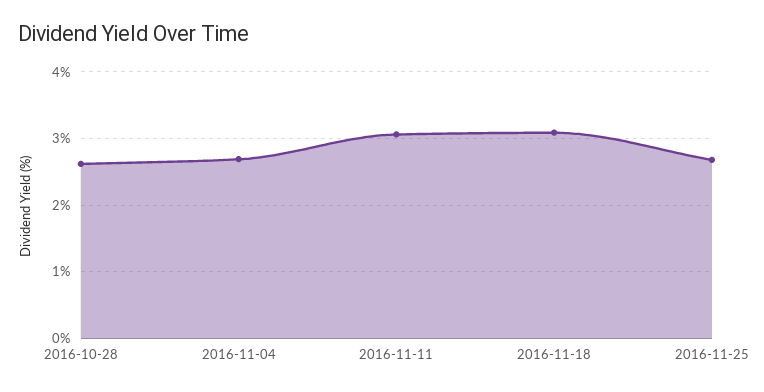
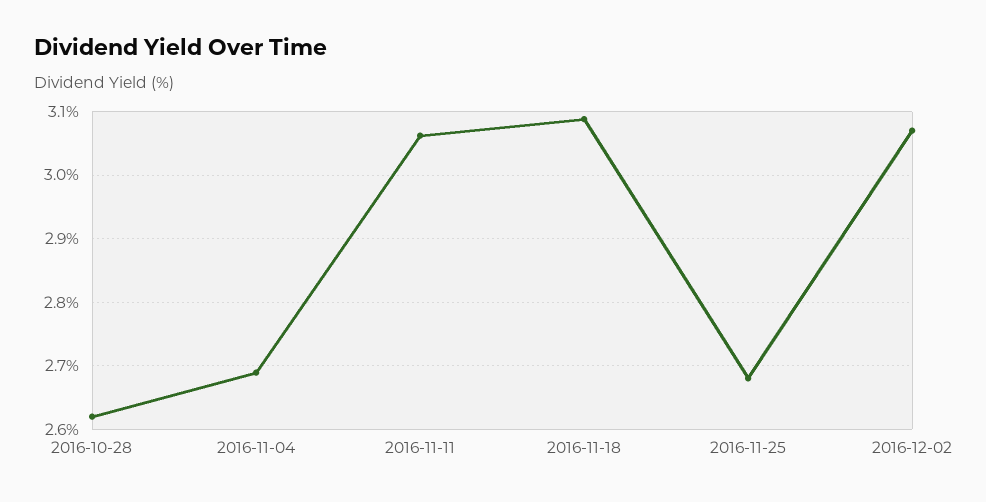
2016-12-02: none -> 3.07

